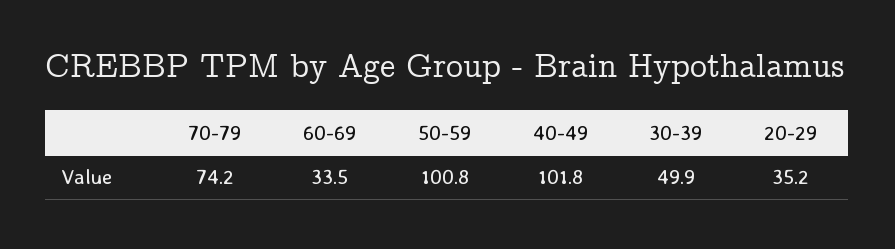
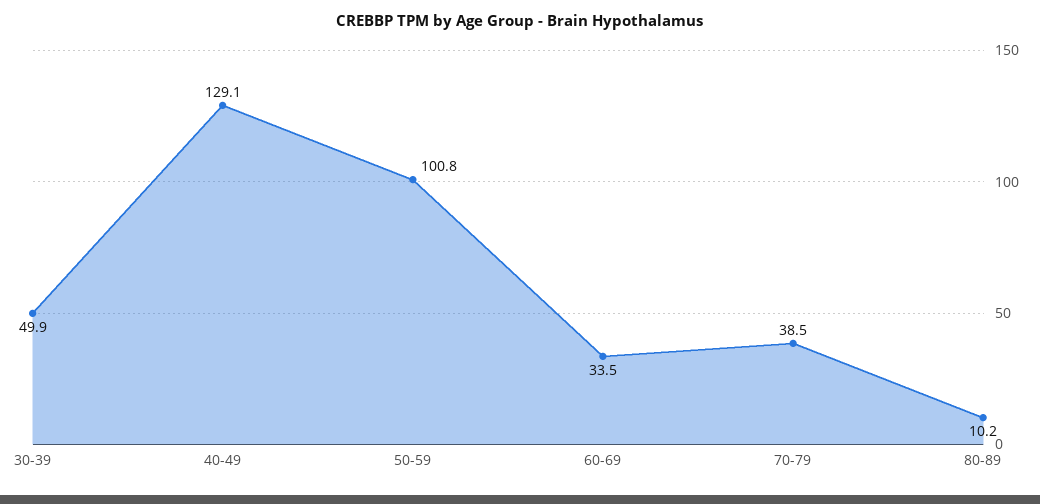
70-79: 74.2 -> 38.5
40-49: 101.8 -> 129.1
20-29: 35.2 -> none
80-89: none -> 10.2

